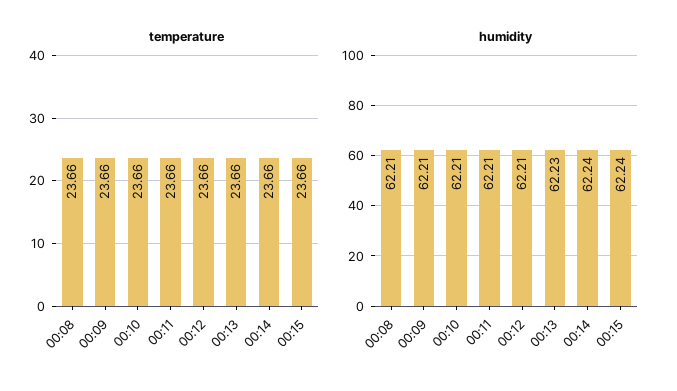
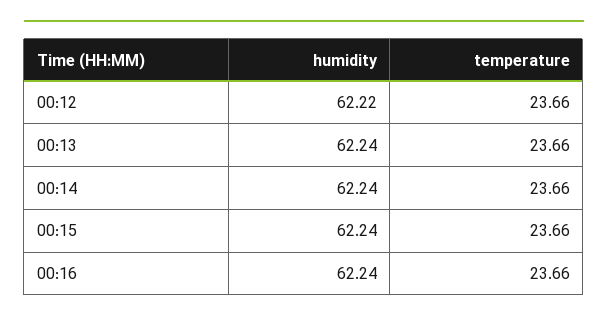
temperature, 00:08: 23.66 -> none
temperature, 00:09: 23.66 -> none
temperature, 00:10: 23.66 -> none
temperature, 00:11: 23.66 -> none
humidity, 00:08: 62.21 -> none
humidity, 00:09: 62.21 -> none
humidity, 00:10: 62.21 -> none
humidity, 00:11: 62.21 -> none
humidity, 00:12: 62.21 -> 62.22
humidity, 00:13: 62.23 -> 62.24
humidity, 00:16: none -> 62.24
temperature, 00:16: none -> 23.66

